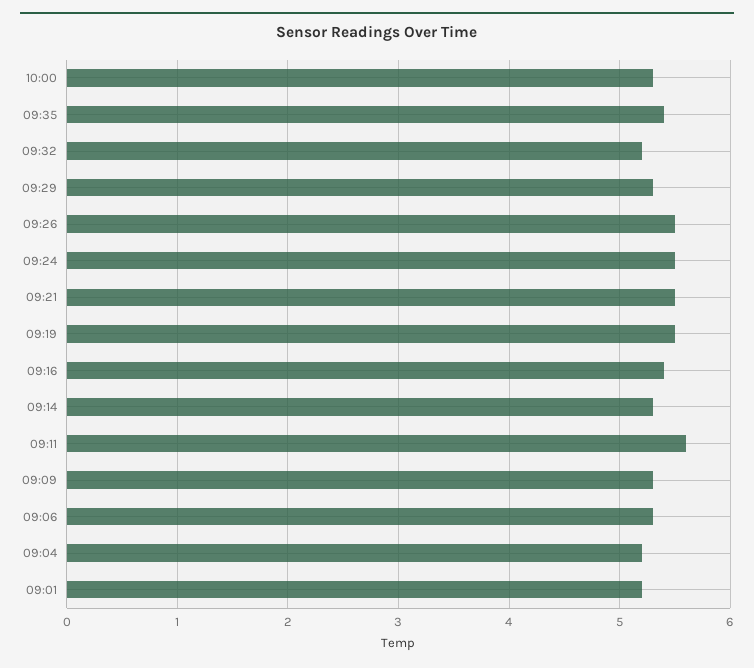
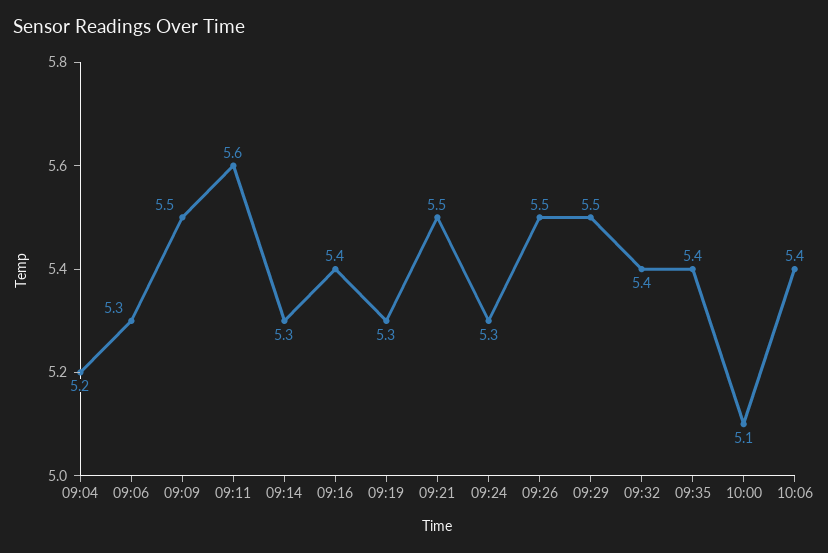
10:00: 5.3 -> 5.1
09:32: 5.2 -> 5.4
09:29: 5.3 -> 5.5
09:24: 5.5 -> 5.3
09:19: 5.5 -> 5.3
09:09: 5.3 -> 5.5
09:01: 5.2 -> none
10:06: none -> 5.4

